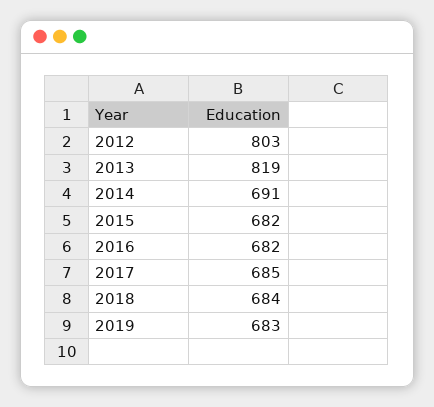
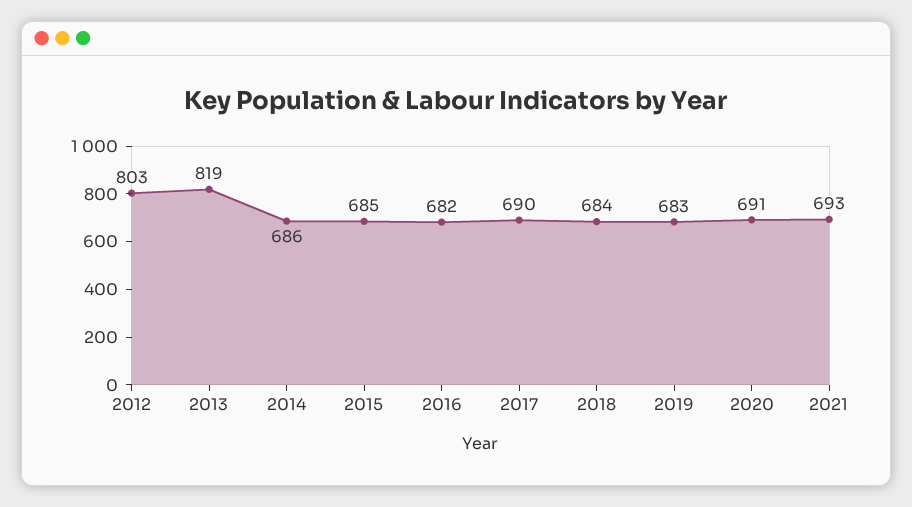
2014: 691 -> 686
2015: 682 -> 685
2017: 685 -> 690
2020: none -> 691
2021: none -> 693

